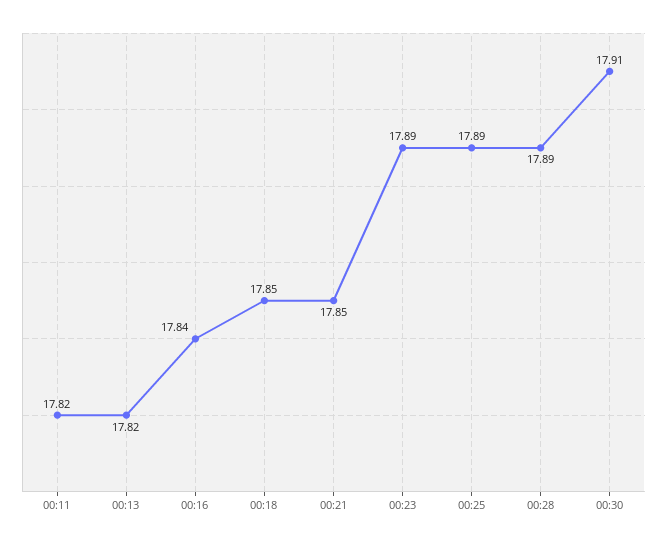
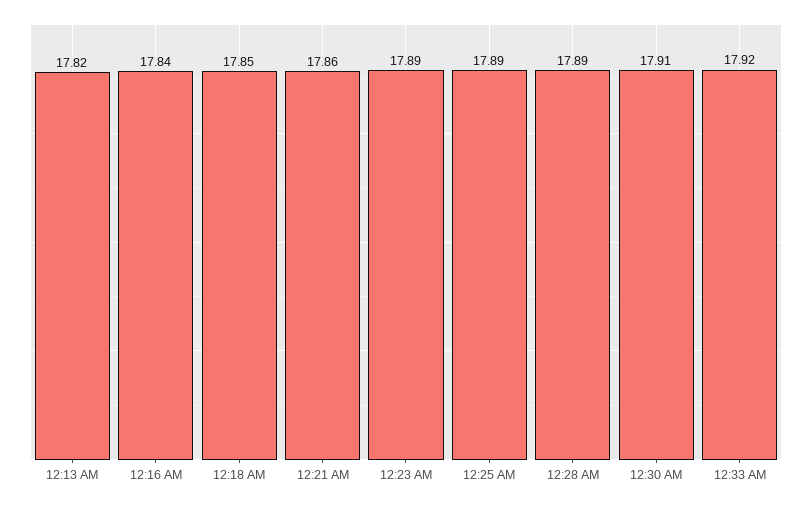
00:11: 17.82 -> none
00:21: 17.85 -> 17.86
12:33 AM: none -> 17.92

